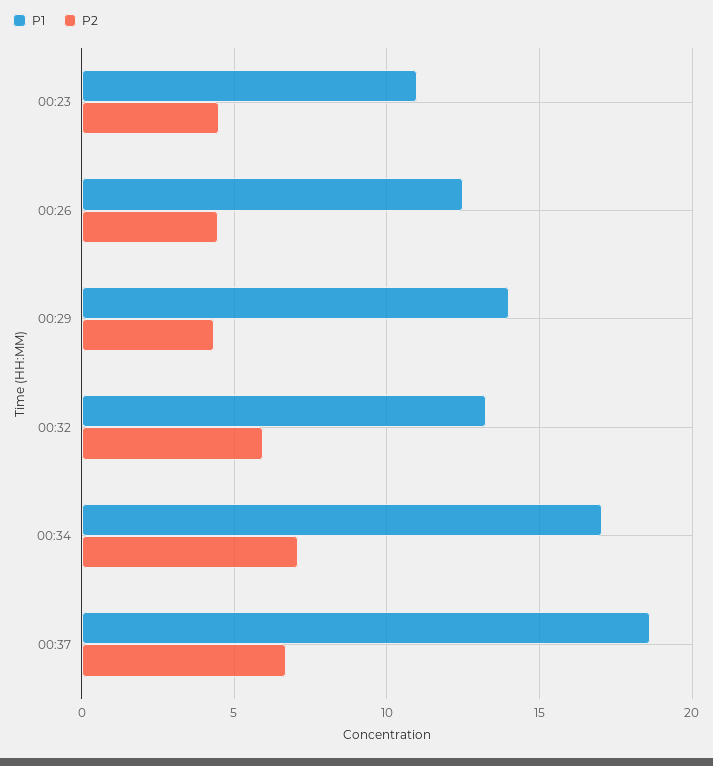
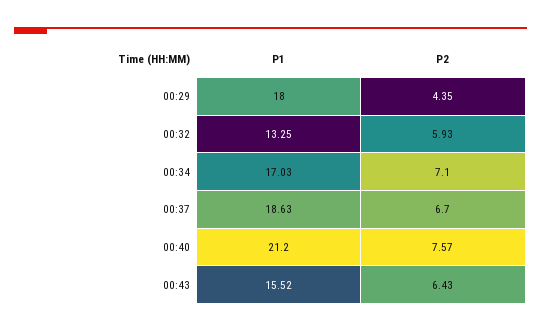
P1, 00:23: 11 -> none
P2, 00:23: 4.5 -> none
P1, 00:26: 12.5 -> none
P2, 00:26: 4.5 -> none
P1, 00:29: 14 -> 18
P1, 00:40: none -> 21.2
P2, 00:40: none -> 7.57
P1, 00:43: none -> 15.52
P2, 00:43: none -> 6.43

